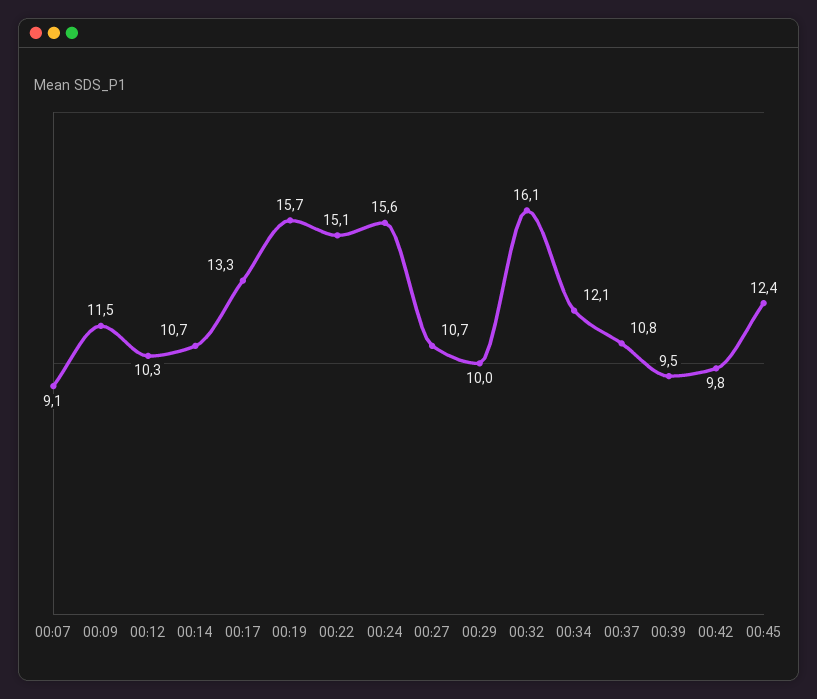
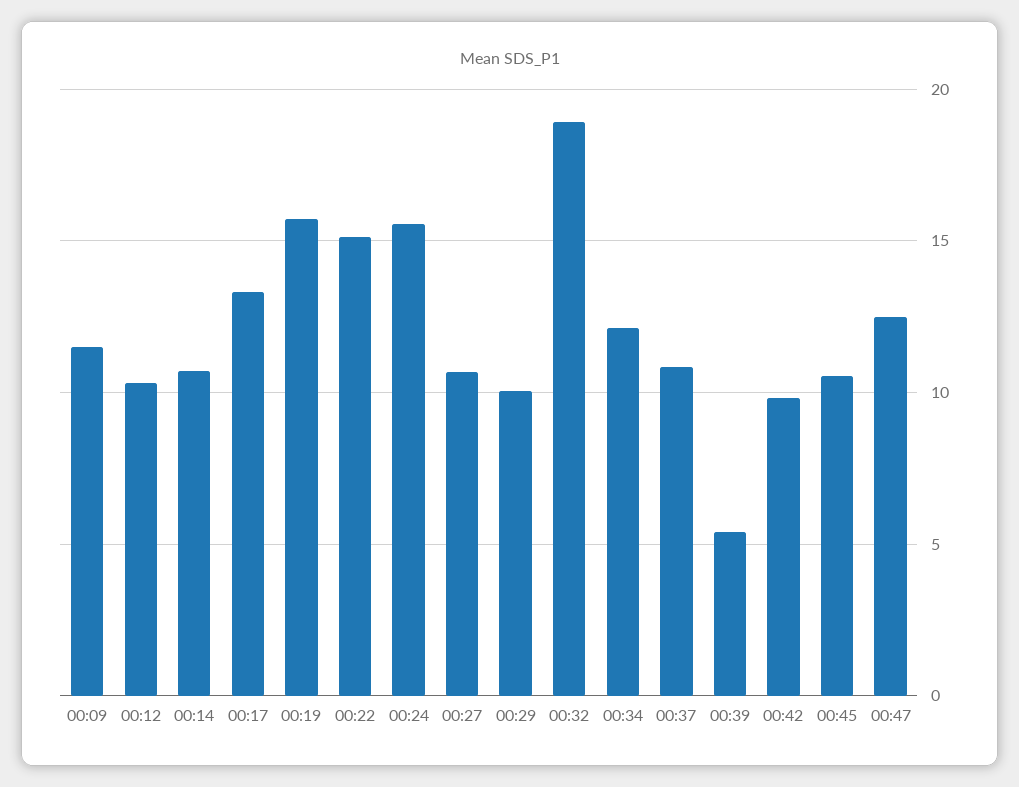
00:07: 9.1 -> none
00:32: 16.1 -> 19
00:39: 9.5 -> 5.5
00:45: 12.4 -> 10.5
00:47: none -> 12.5

